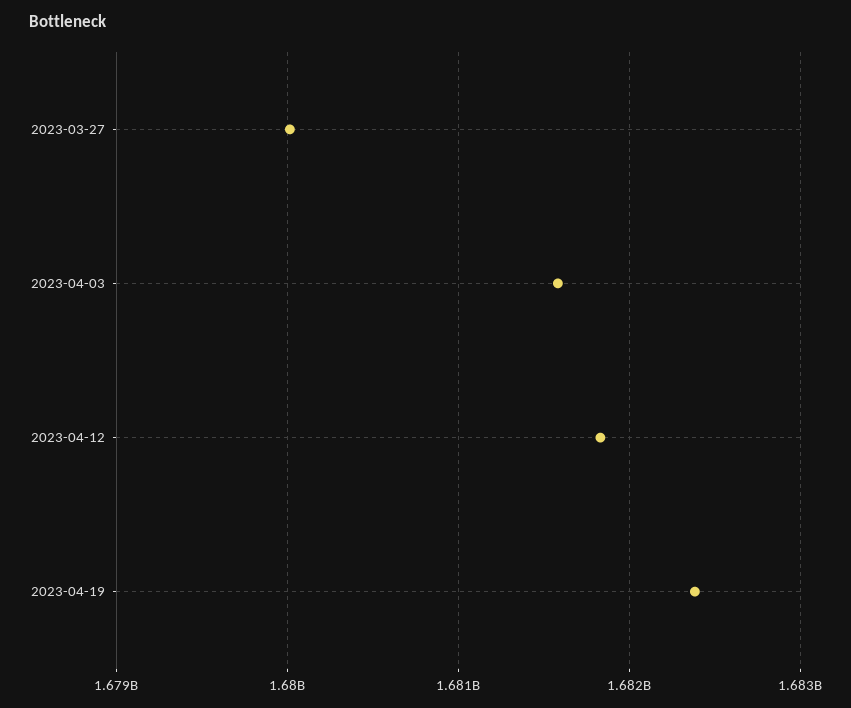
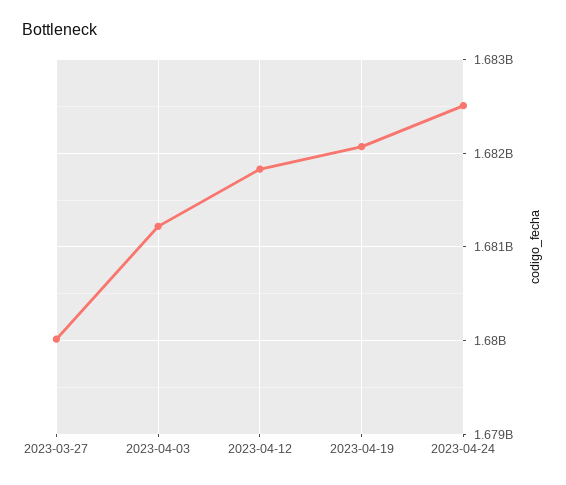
2023-04-03: 1681600000 -> 1681200000
2023-04-19: 1682400000 -> 1682100000
2023-04-24: none -> 1682500000

